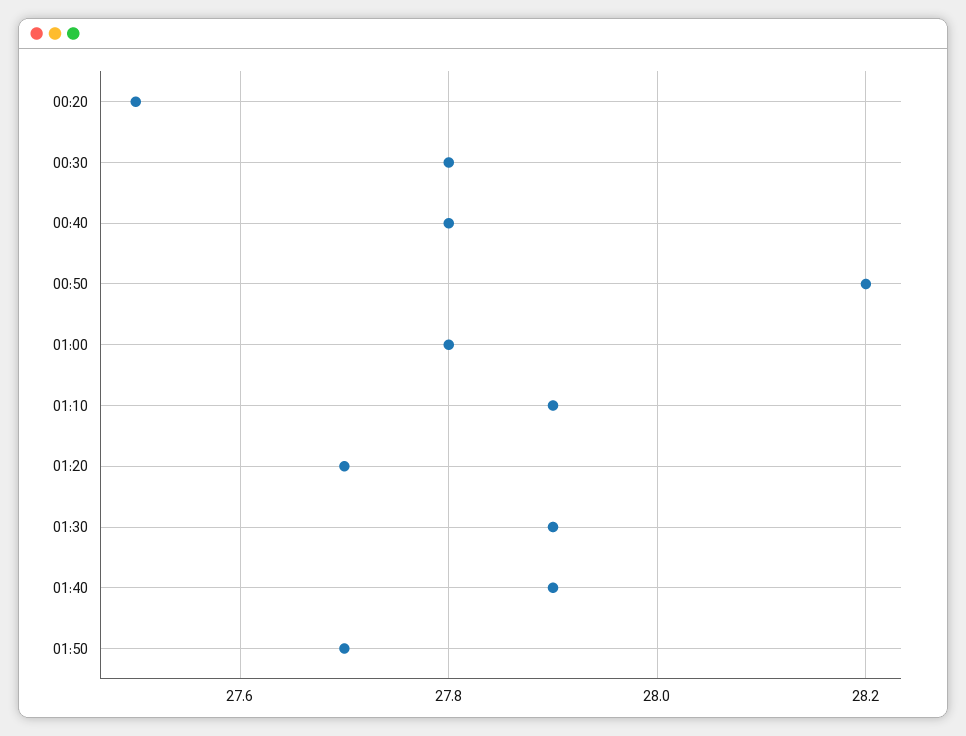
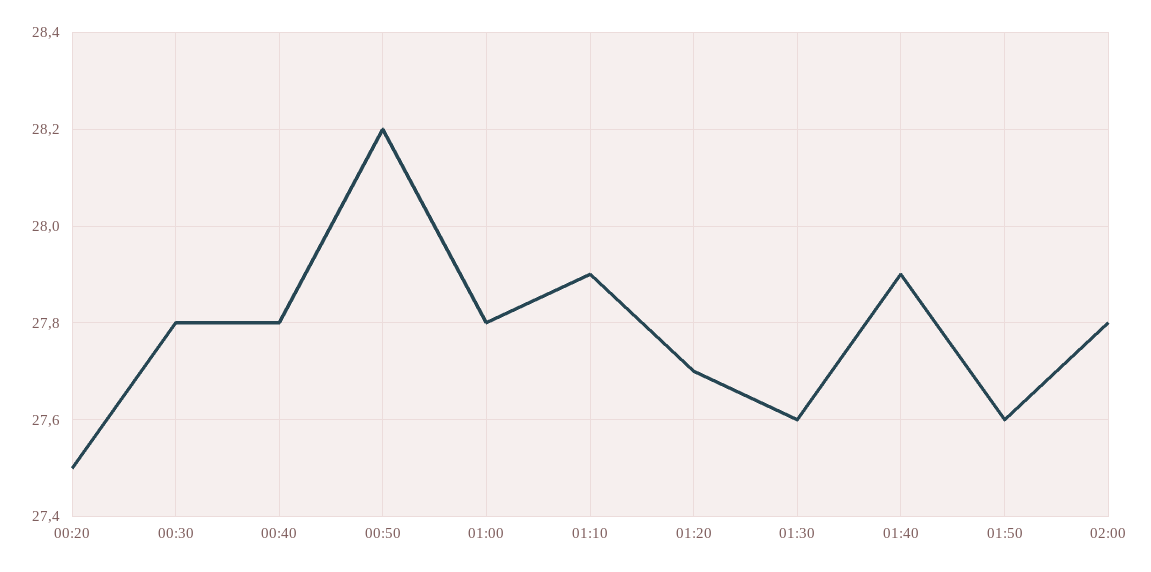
01:30: 27.9 -> 27.6
01:50: 27.7 -> 27.6
02:00: none -> 27.8

